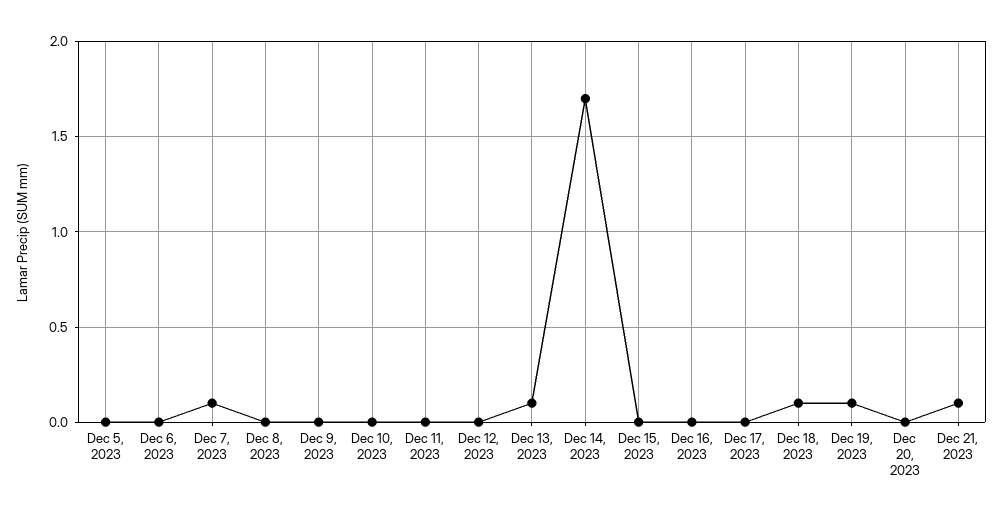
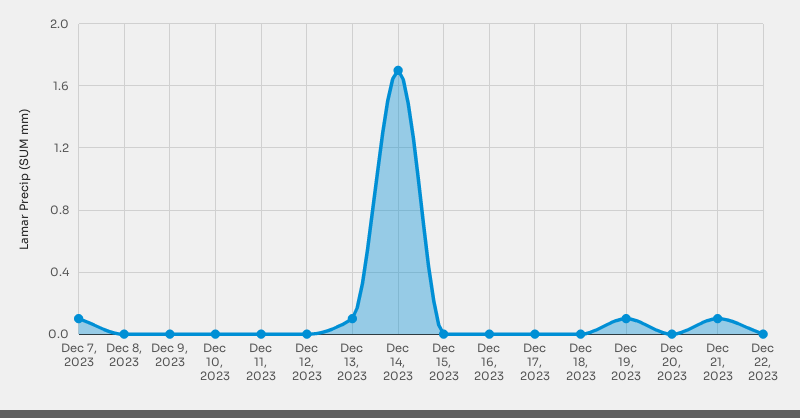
Dec 5, 2023: 0 -> none
Dec 6, 2023: 0 -> none
Dec 18, 2023: 0.1 -> 0
Dec 22, 2023: none -> 0

